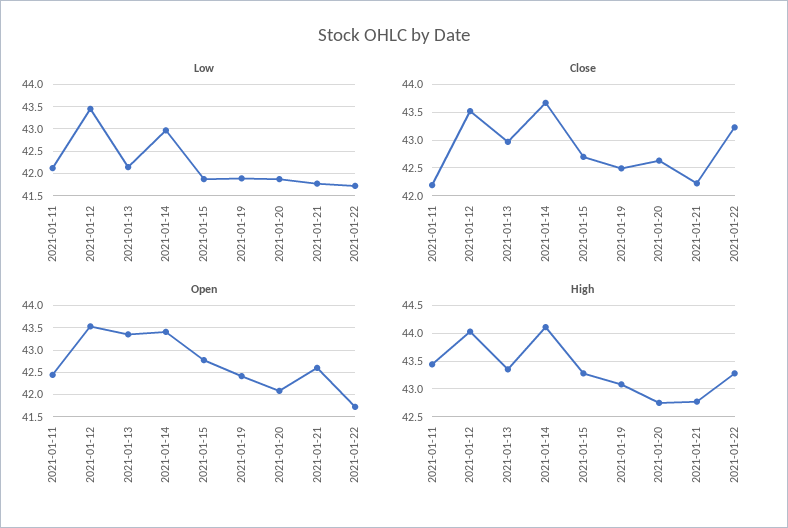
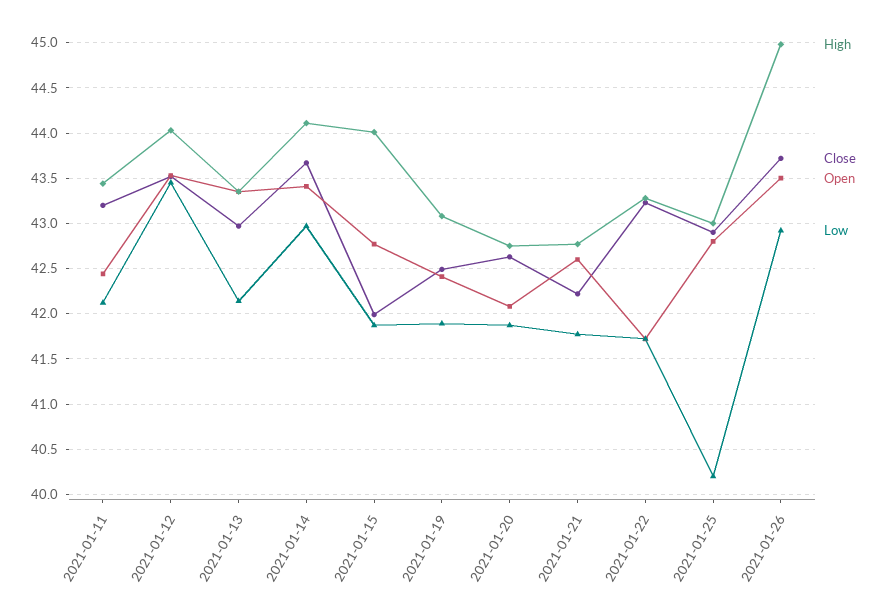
Close, 2021-01-11: 42.25 -> 43.2
Close, 2021-01-15: 42.75 -> 42
High, 2021-01-15: 43.25 -> 44
High, 2021-01-25: none -> 43
Close, 2021-01-25: none -> 42.9
Open, 2021-01-25: none -> 42.8
Low, 2021-01-25: none -> 40.2
High, 2021-01-26: none -> 45
Close, 2021-01-26: none -> 43.7
Open, 2021-01-26: none -> 43.5
Low, 2021-01-26: none -> 42.9

